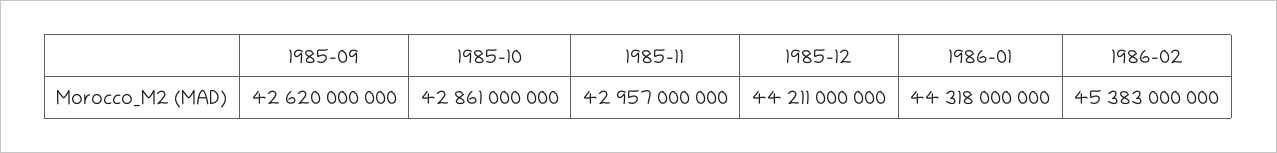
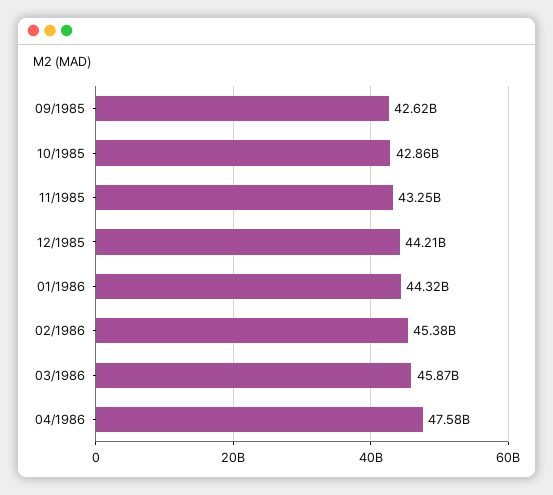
1985-11: 42957000000 -> 43250000000
03/1986: none -> 45870000000
04/1986: none -> 47580000000

